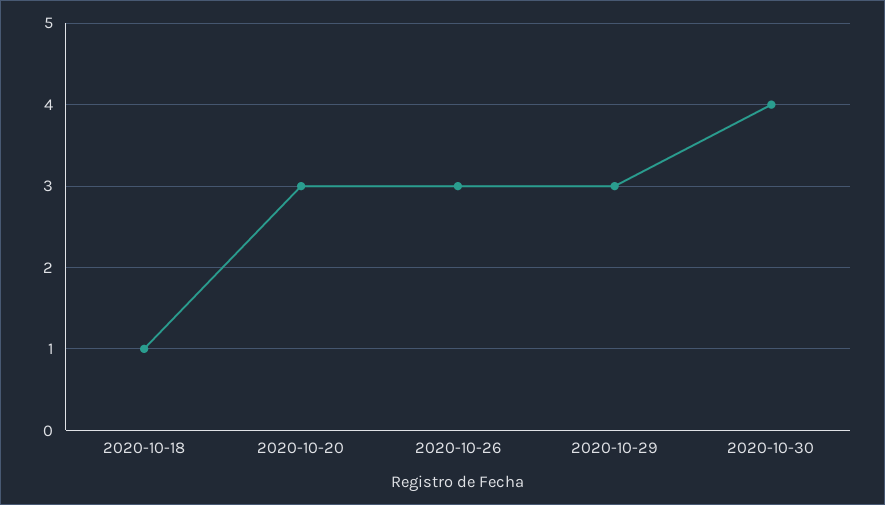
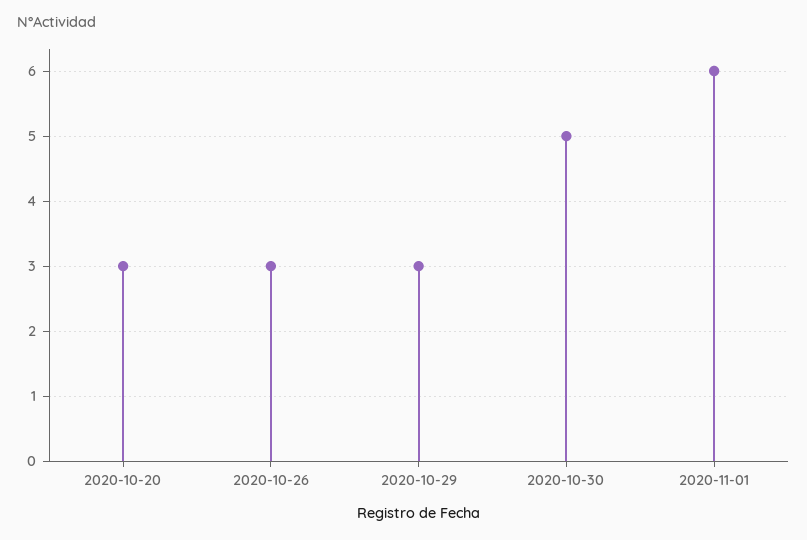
2020-10-18: 1 -> none
2020-10-30: 4 -> 5
2020-11-01: none -> 6

